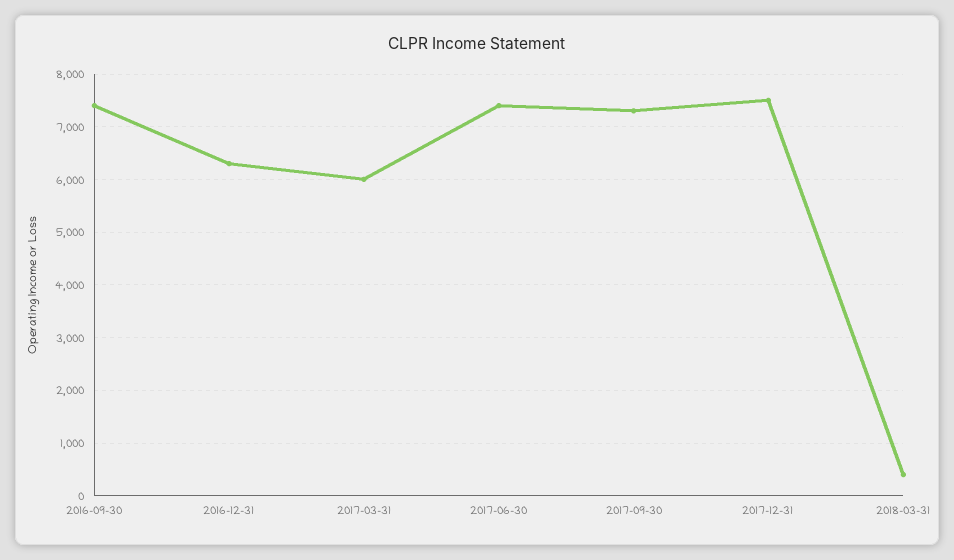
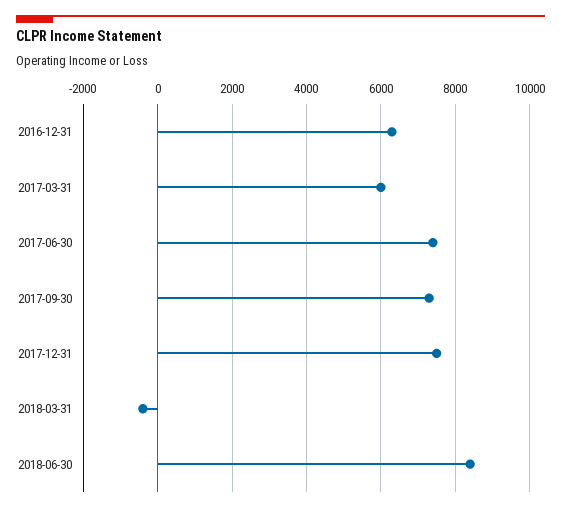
2016-09-30: 7400 -> none
2018-03-31: 400 -> -400
2018-06-30: none -> 8400

